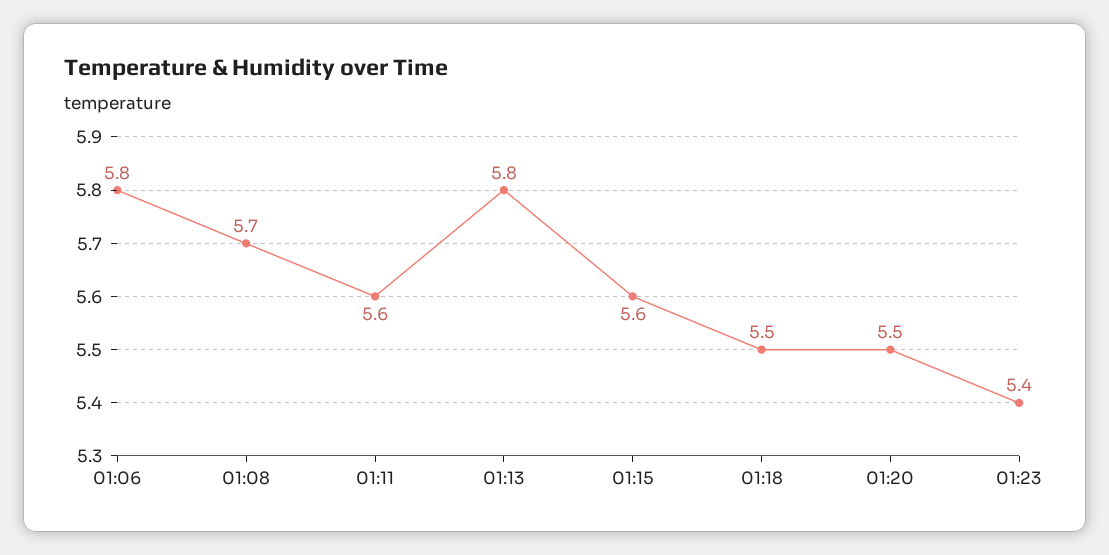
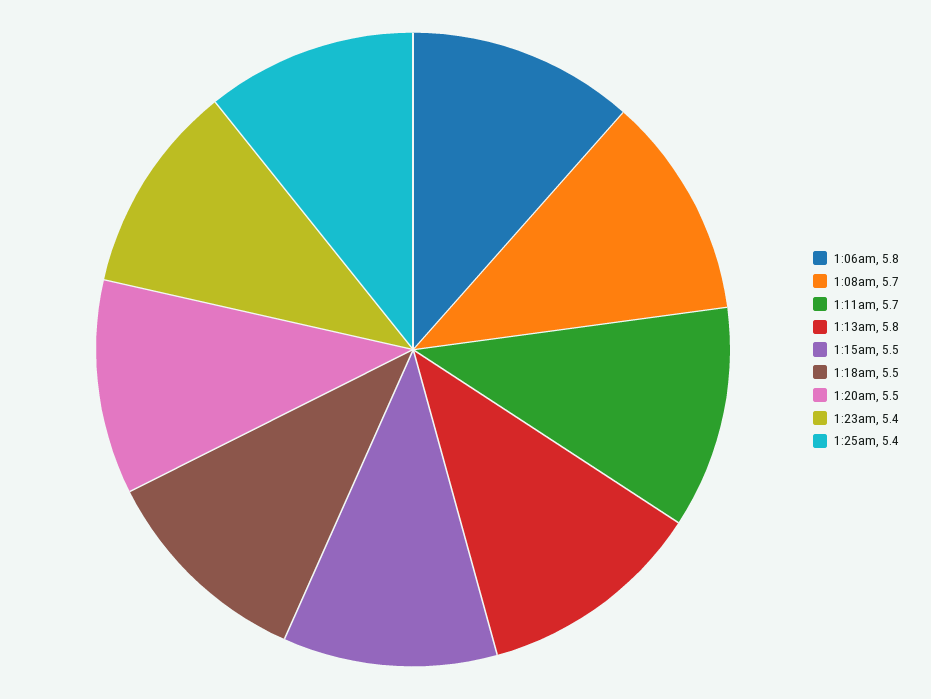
01:11: 5.6 -> 5.7
01:15: 5.6 -> 5.5
1:25am: none -> 5.4

